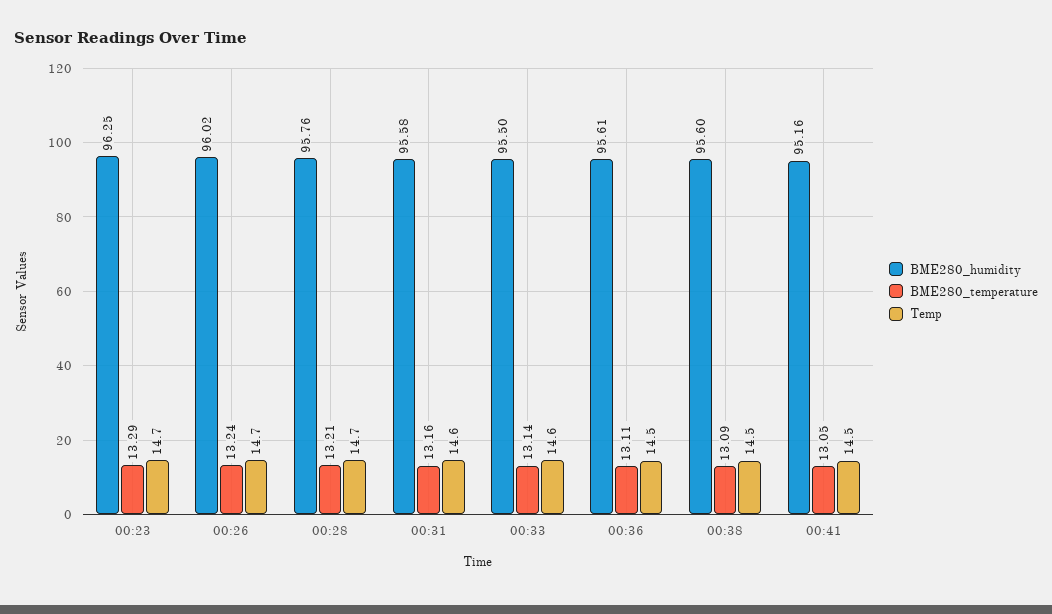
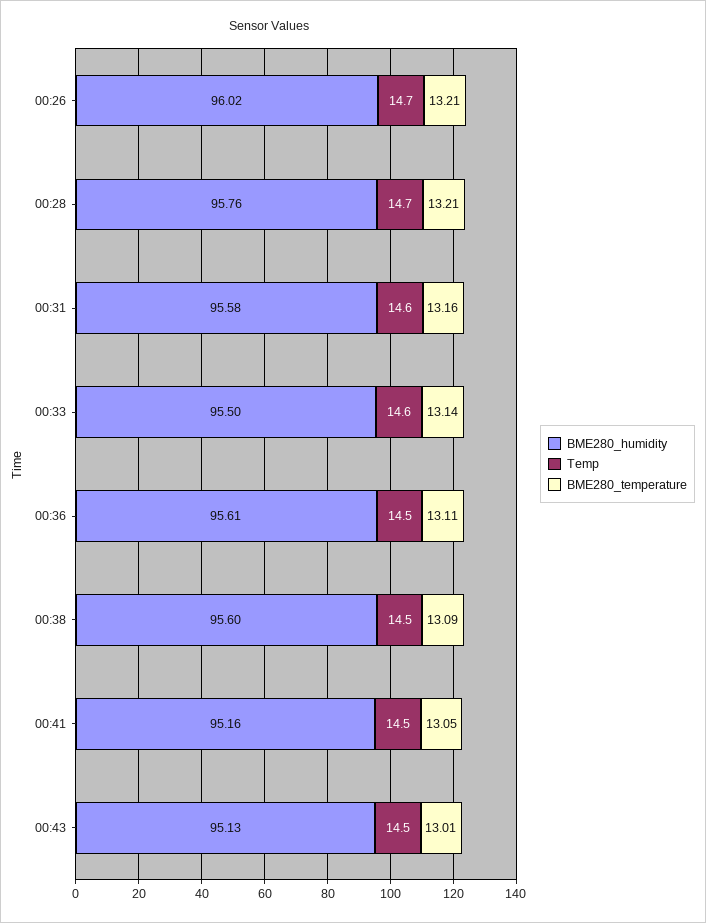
BME280_humidity, 00:23: 96.25 -> none
BME280_temperature, 00:23: 13.29 -> none
Temp, 00:23: 14.7 -> none
BME280_temperature, 00:26: 13.24 -> 13.21
BME280_humidity, 00:43: none -> 95.13
Temp, 00:43: none -> 14.5
BME280_temperature, 00:43: none -> 13.01

